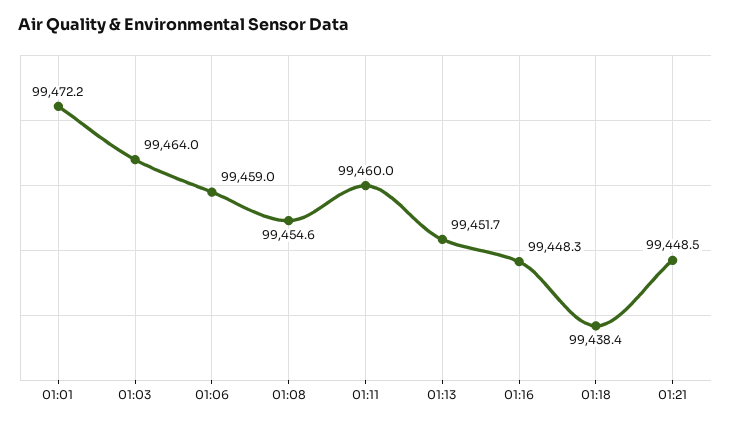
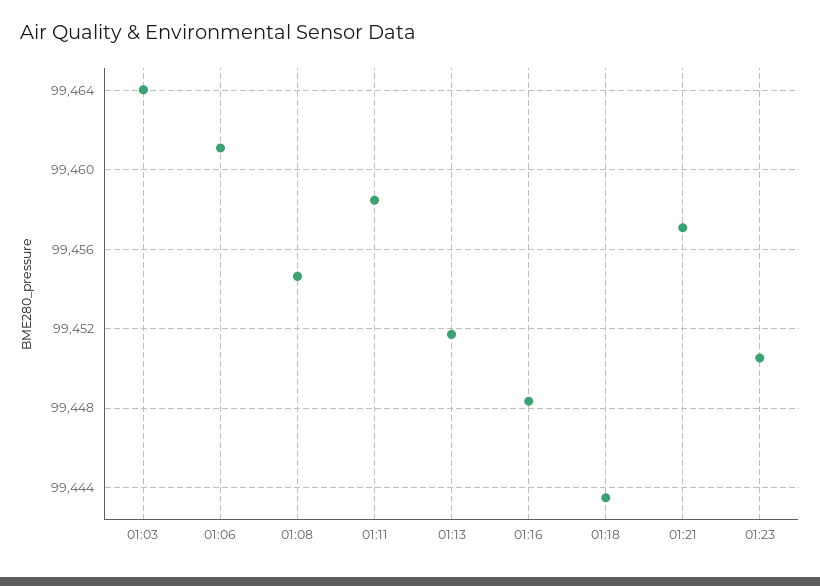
01:01: 99472.2 -> none
01:06: 99459 -> 99461
01:11: 99460 -> 99458.5
01:18: 99438.4 -> 99443.5
01:21: 99448.5 -> 99457
01:23: none -> 99450.5

